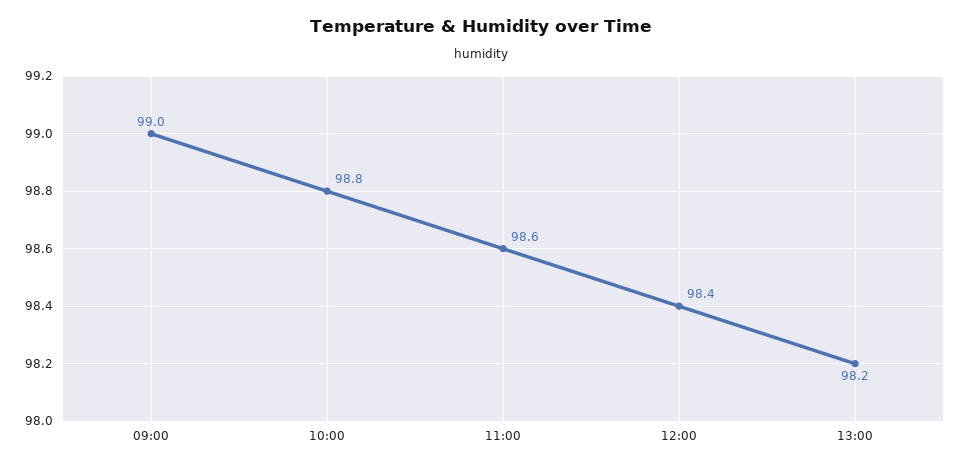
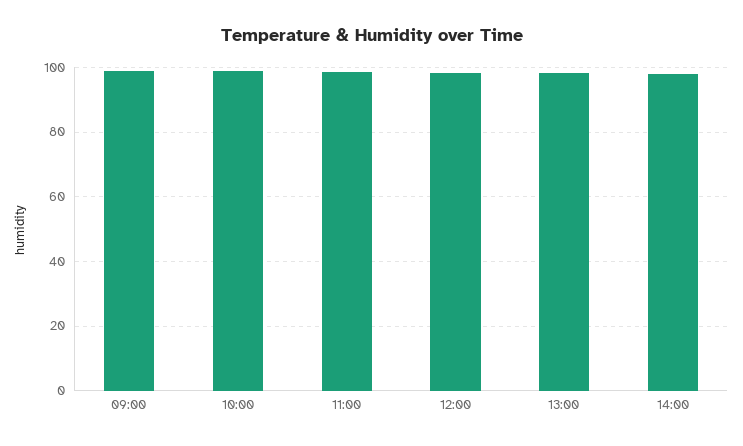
14:00: none -> 98

